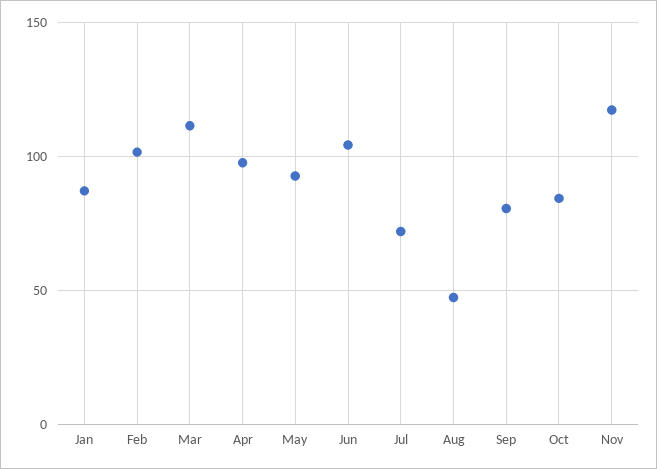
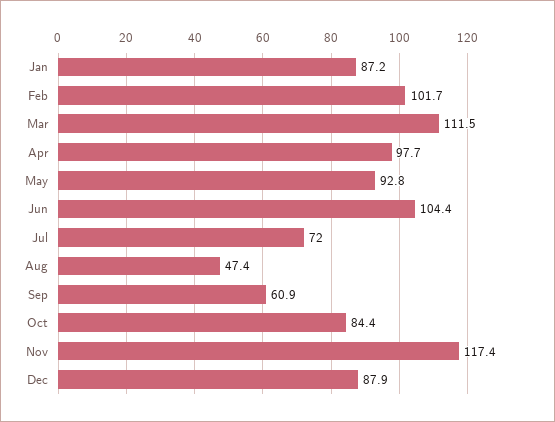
Sep: 80 -> 60.9
Dec: none -> 87.9

